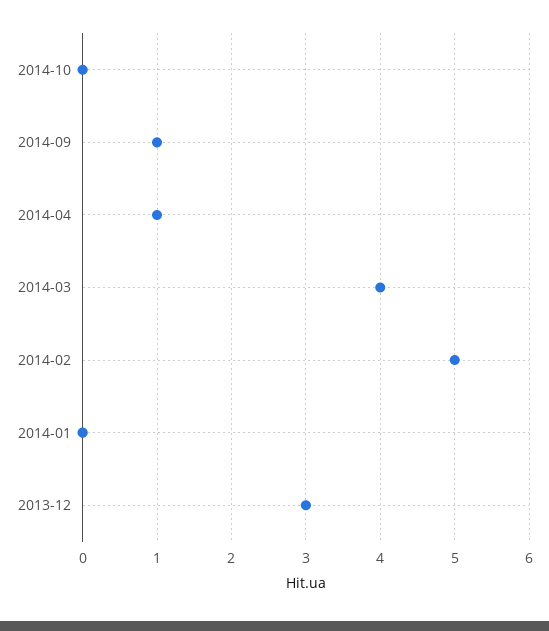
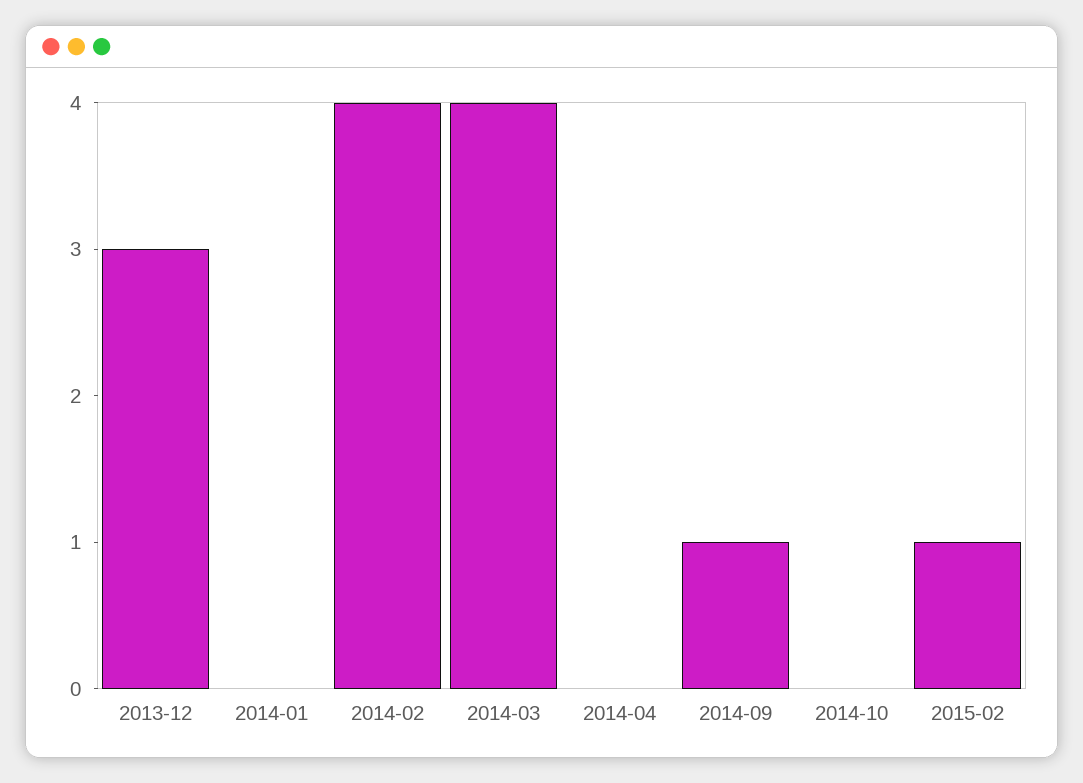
2014-04: 1 -> 0
2014-02: 5 -> 4
2015-02: none -> 1

